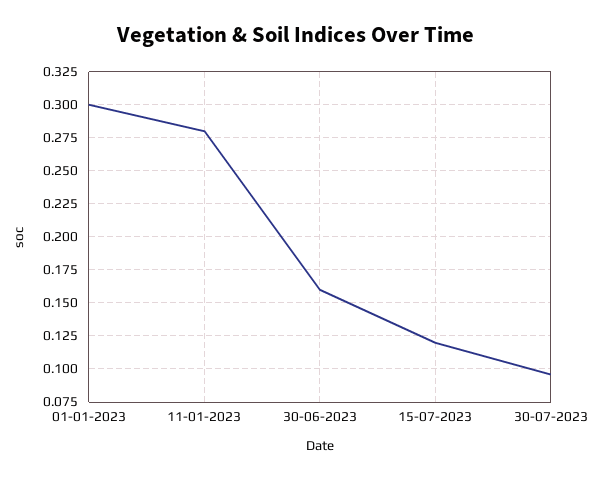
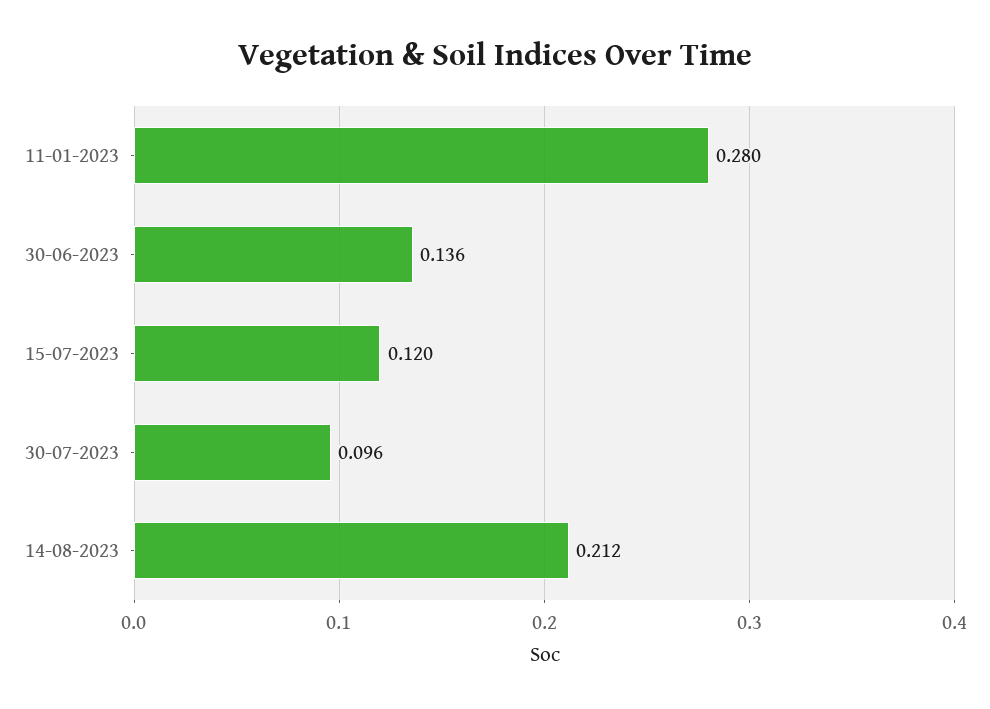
01-01-2023: 0.3 -> none
30-06-2023: 0.16 -> 0.136
14-08-2023: none -> 0.212

